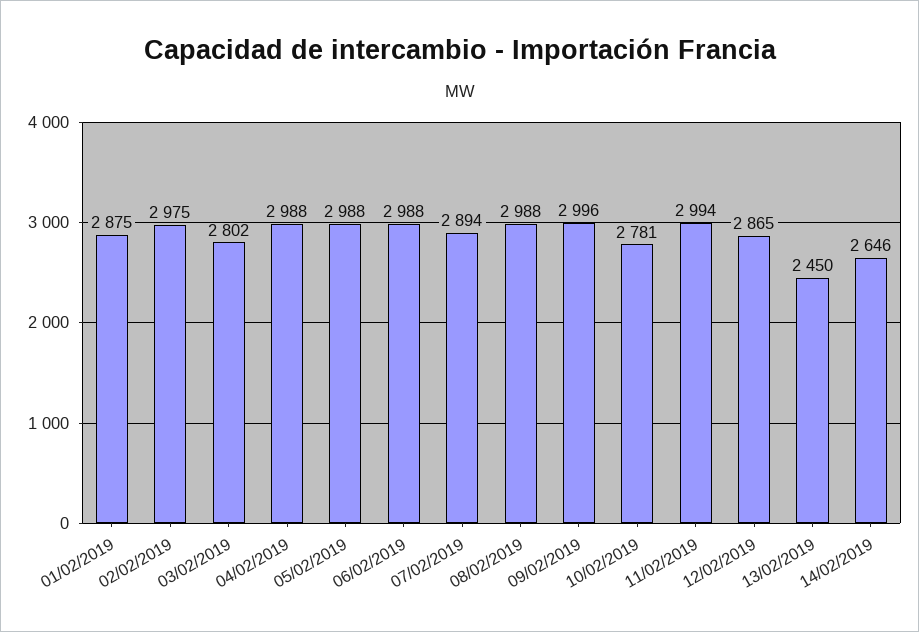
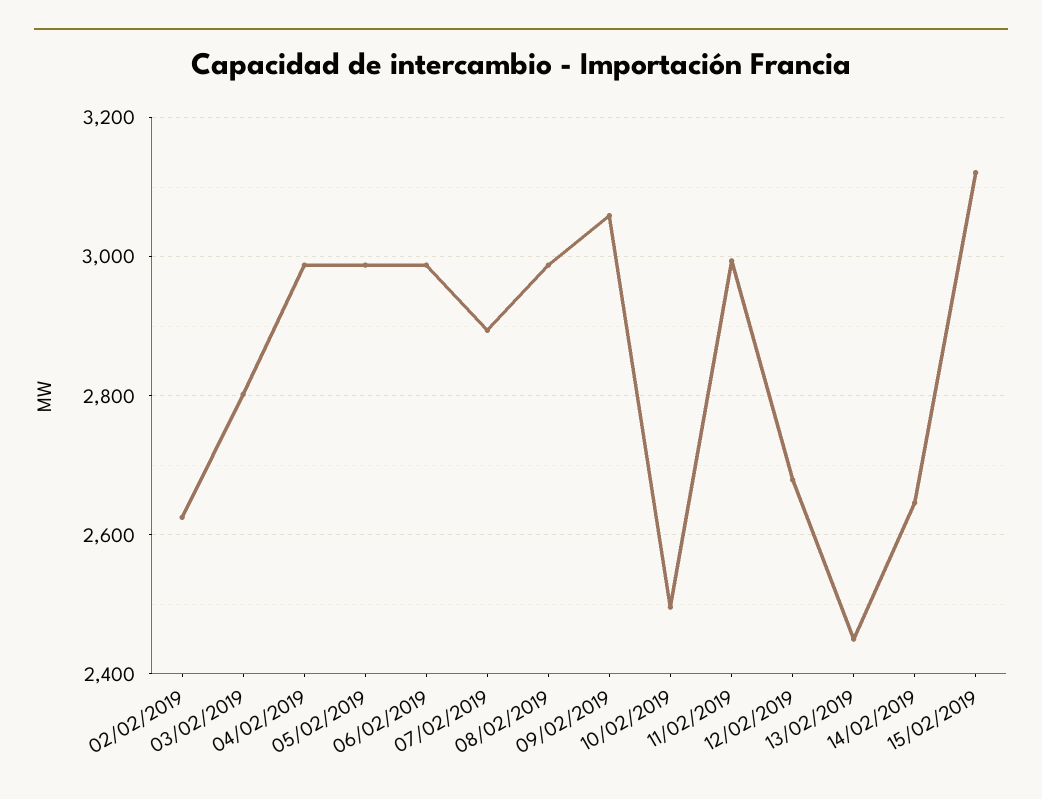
01/02/2019: 2875 -> none
02/02/2019: 2975 -> 2620
09/02/2019: 2996 -> 3060
10/02/2019: 2781 -> 2500
12/02/2019: 2865 -> 2680
15/02/2019: none -> 3120

